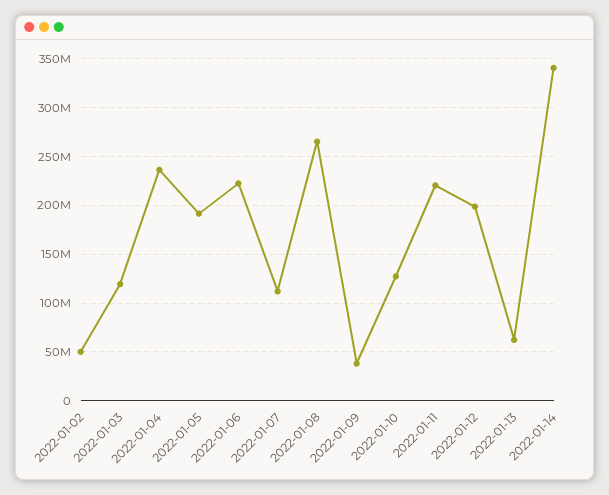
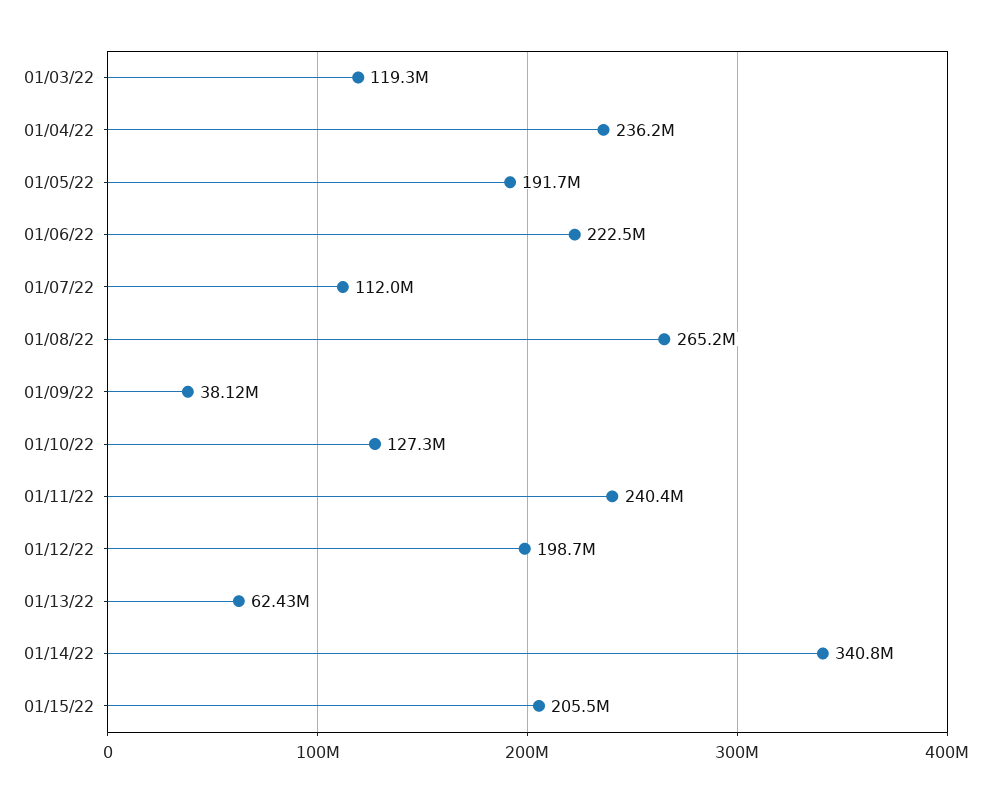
2022-01-02: 50000000 -> none
2022-01-11: 220000000 -> 240400000
01/15/22: none -> 205500000

